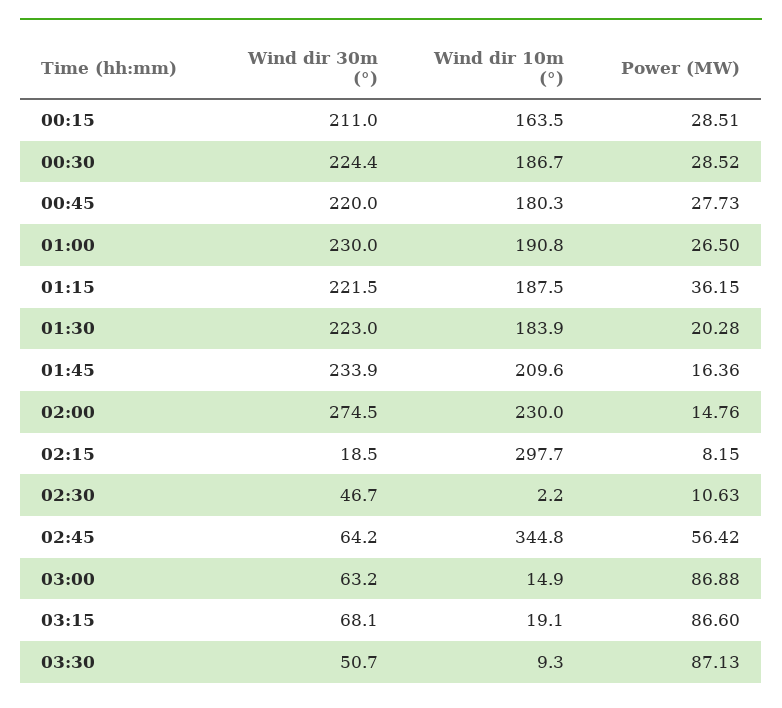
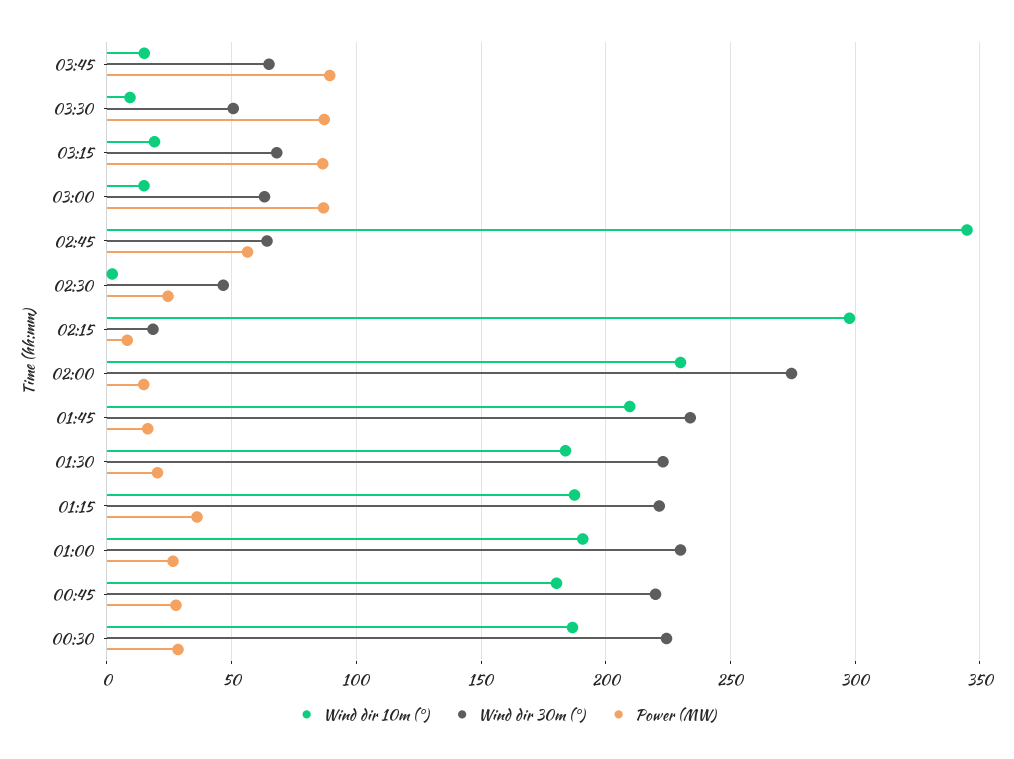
Wind dir 30m (°), 00:15: 211 -> none
Wind dir 10m (°), 00:15: 163.5 -> none
Power (MW), 00:15: 28.51 -> none
Power (MW), 02:30: 10.63 -> 25
Wind dir 10m (°), 03:45: none -> 15
Wind dir 30m (°), 03:45: none -> 65
Power (MW), 03:45: none -> 90

